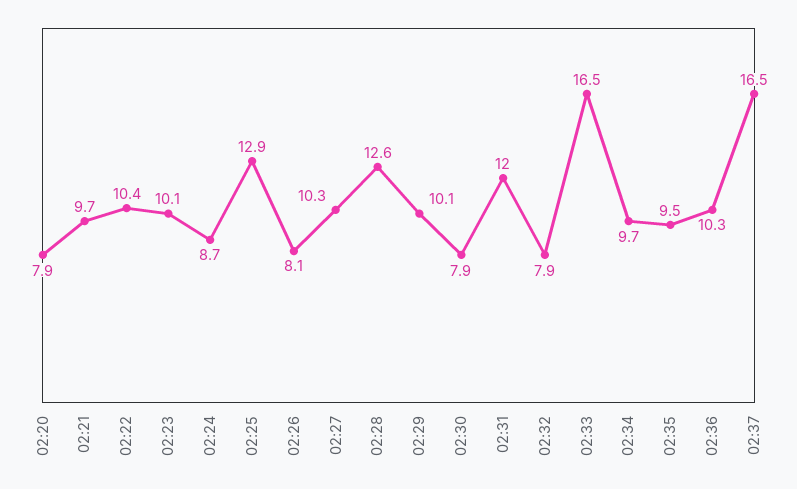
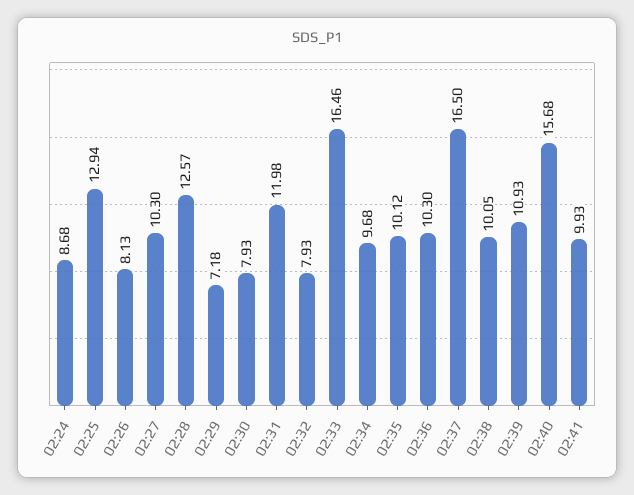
02:20: 7.9 -> none
02:21: 9.7 -> none
02:22: 10.4 -> none
02:23: 10.1 -> none
02:29: 10.1 -> 7.18
02:35: 9.5 -> 10.12
02:38: none -> 10.05
02:39: none -> 10.93
02:40: none -> 15.68
02:41: none -> 9.93

